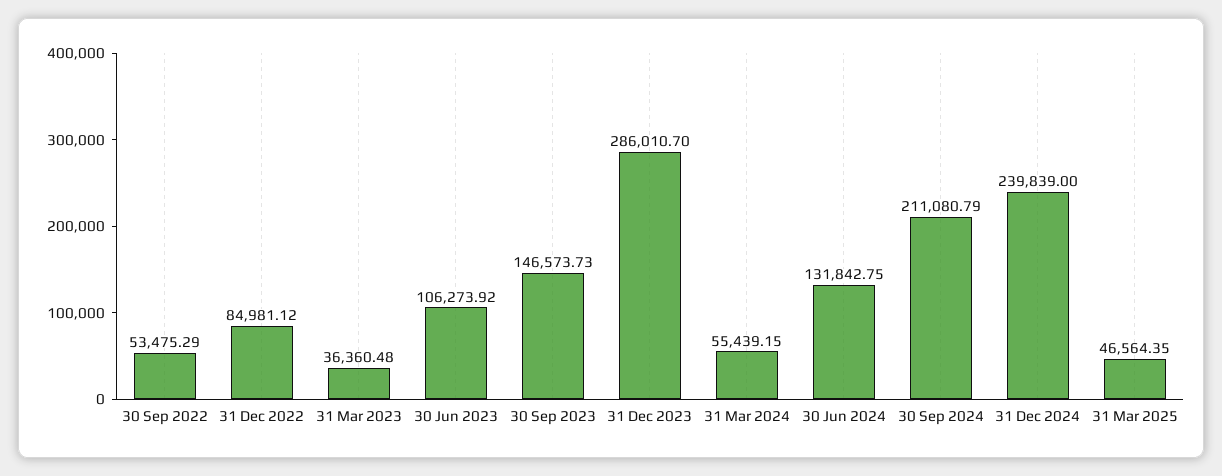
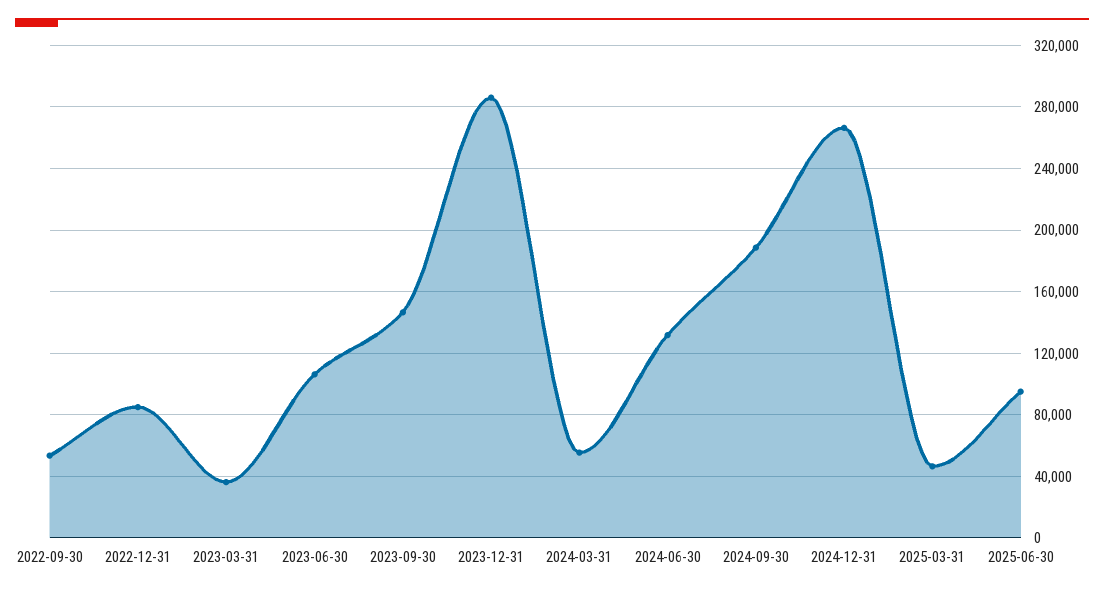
30 Sep 2024: 211080.79 -> 190000
31 Dec 2024: 239839 -> 265000
2025-06-30: none -> 95000

